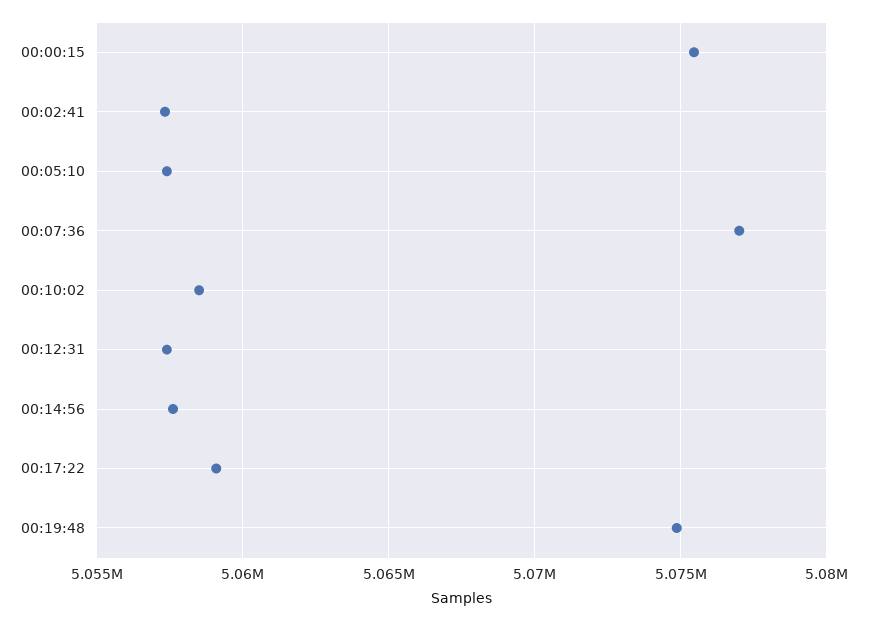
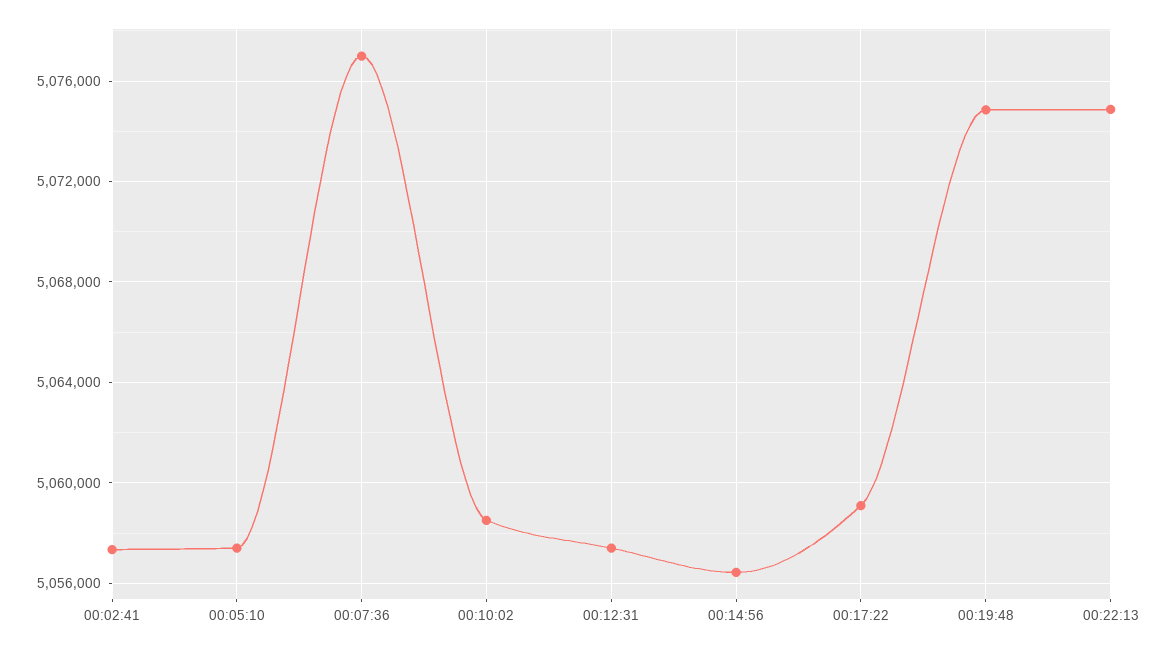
00:00:15: 5075500 -> none
00:14:56: 5057500 -> 5056500
00:22:13: none -> 5075000

